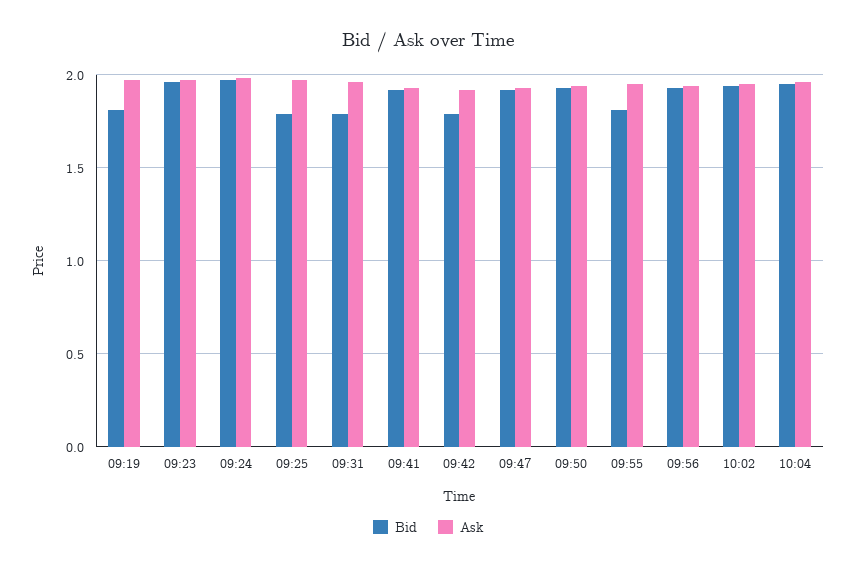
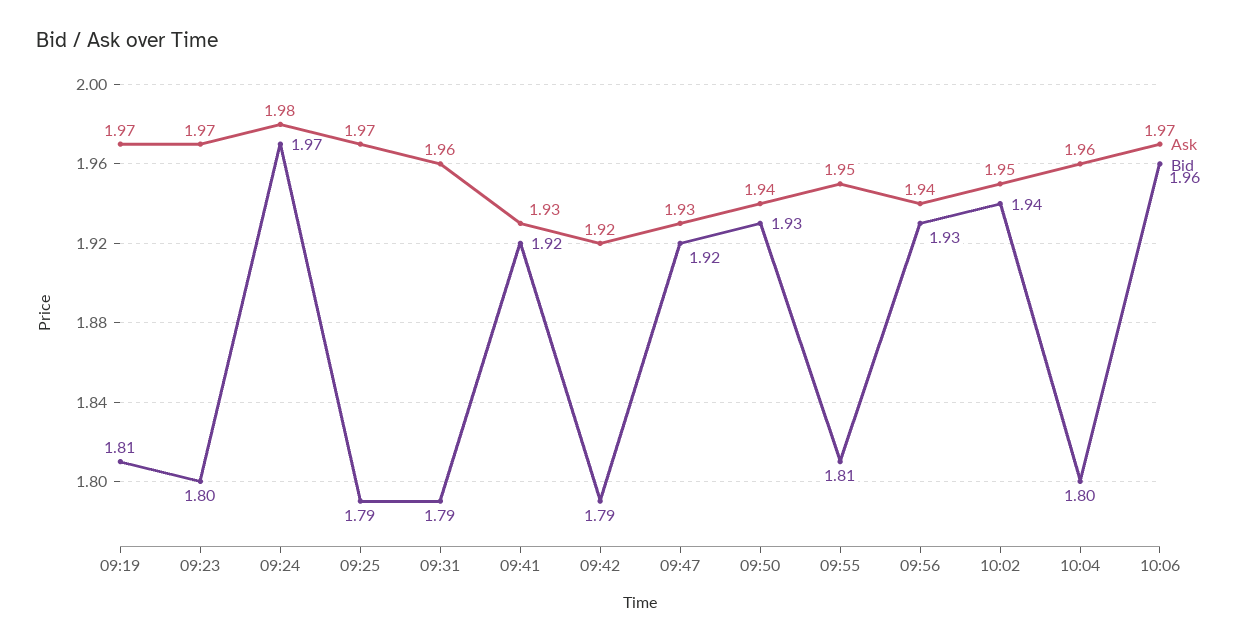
Bid, 09:23: 1.95 -> 1.8
Bid, 10:04: 1.95 -> 1.8
Ask, 10:06: none -> 1.97
Bid, 10:06: none -> 1.96

